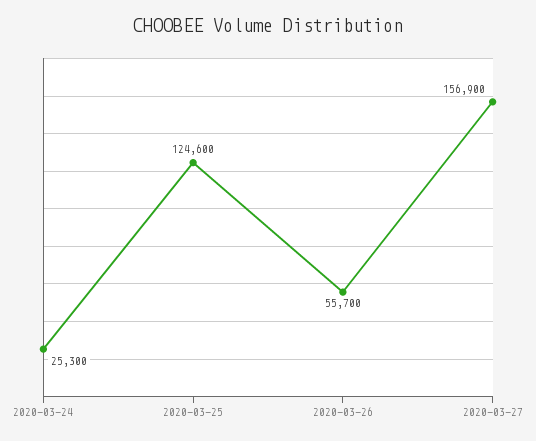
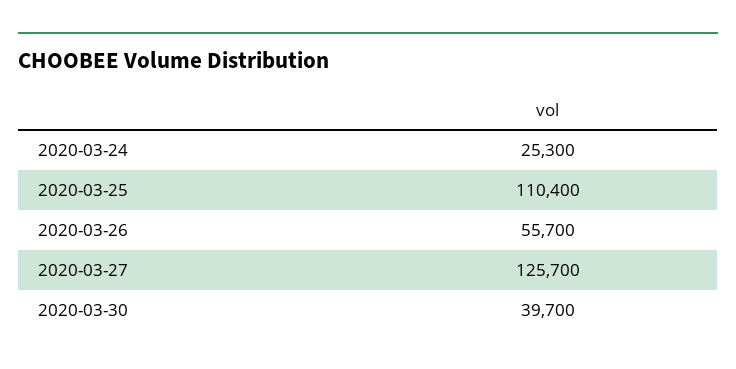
2020-03-25: 124600 -> 110400
2020-03-27: 156900 -> 125700
2020-03-30: none -> 39700

